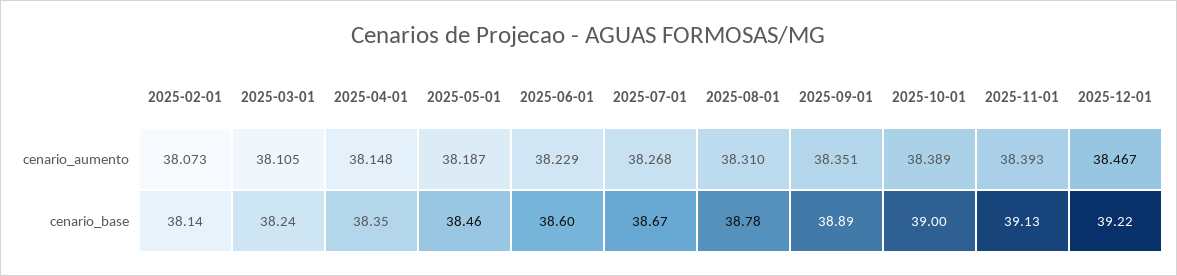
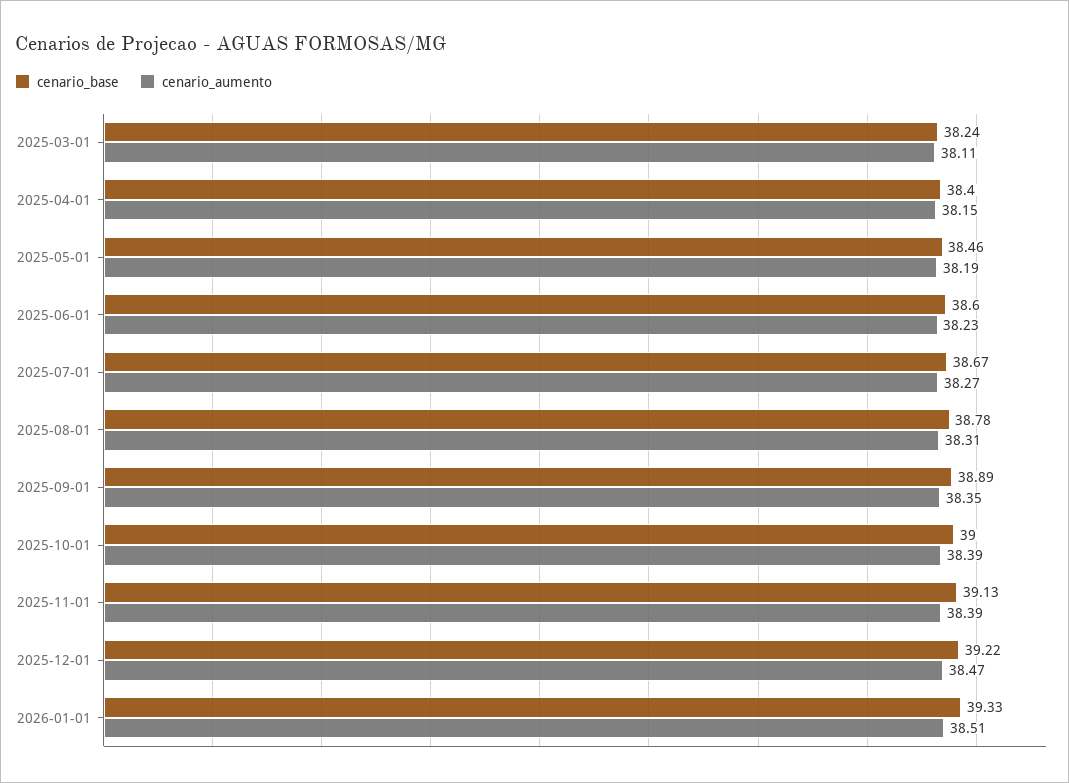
cenario_aumento, 2025-02-01: 38.073 -> none
cenario_base, 2025-02-01: 38.14 -> none
cenario_base, 2025-04-01: 38.35 -> 38.4
cenario_base, 2026-01-01: none -> 39.33
cenario_aumento, 2026-01-01: none -> 38.51

